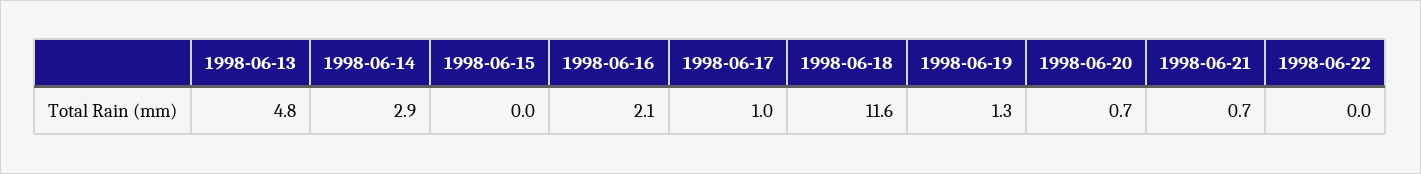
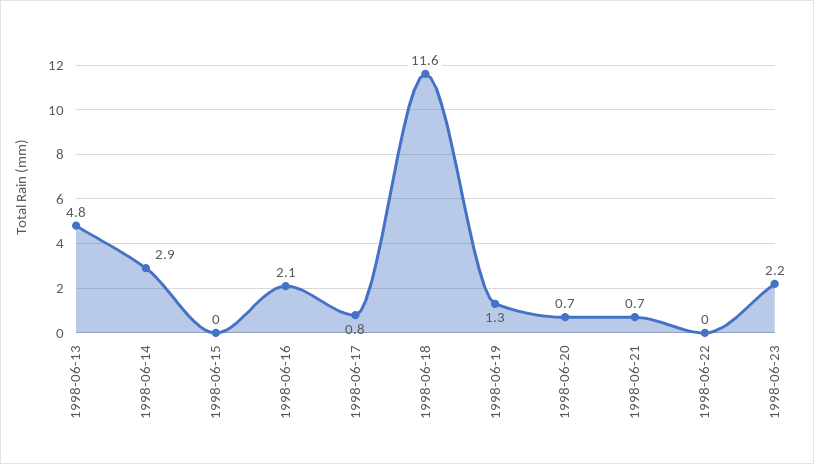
1998-06-17: 1 -> 0.8
1998-06-23: none -> 2.2

